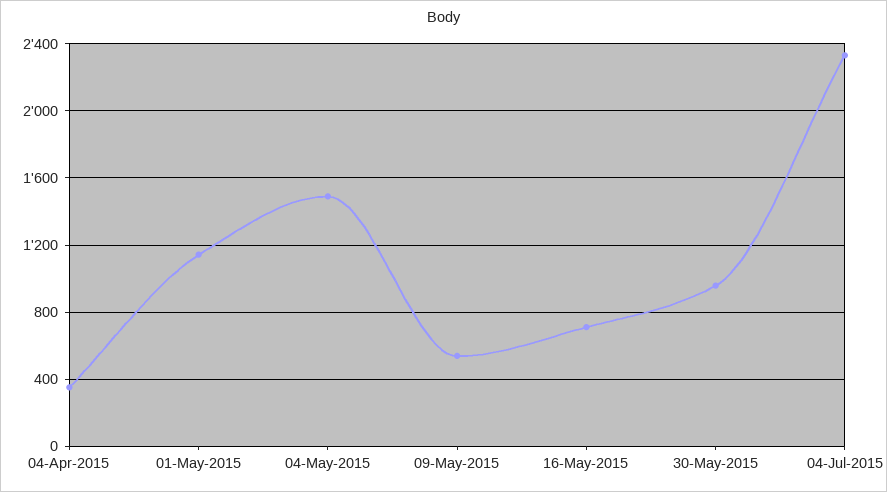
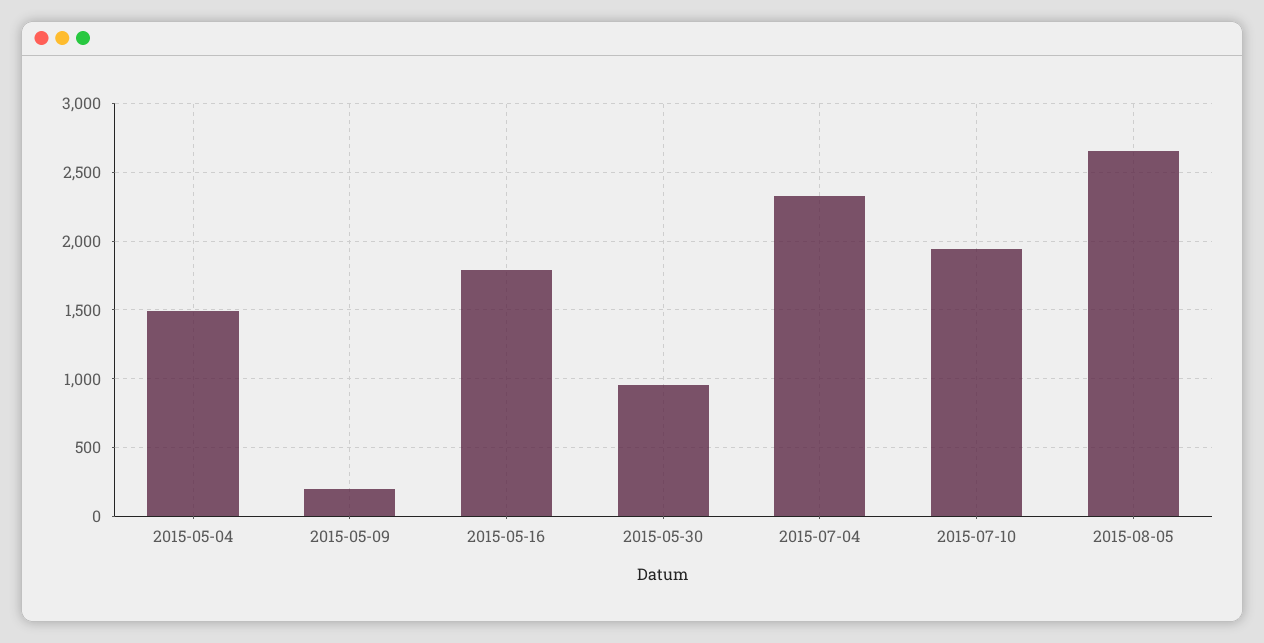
04-Apr-2015: 350 -> none
01-May-2015: 1150 -> none
09-May-2015: 550 -> 200
16-May-2015: 700 -> 1800
2015-07-10: none -> 1950
2015-08-05: none -> 2650

